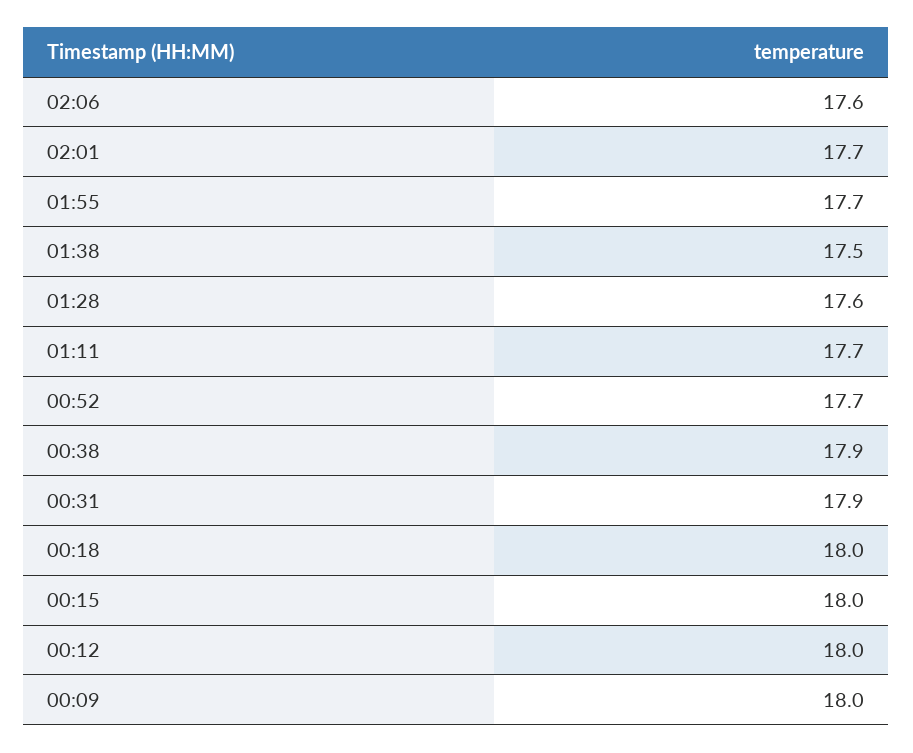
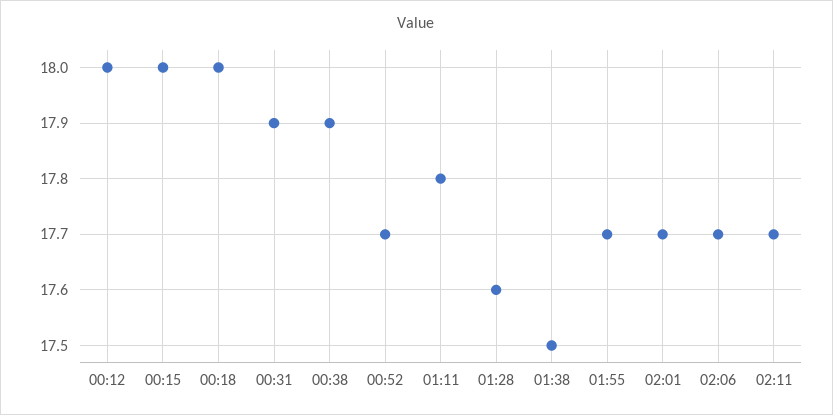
02:06: 17.6 -> 17.7
01:11: 17.7 -> 17.8
00:09: 18 -> none
02:11: none -> 17.7

